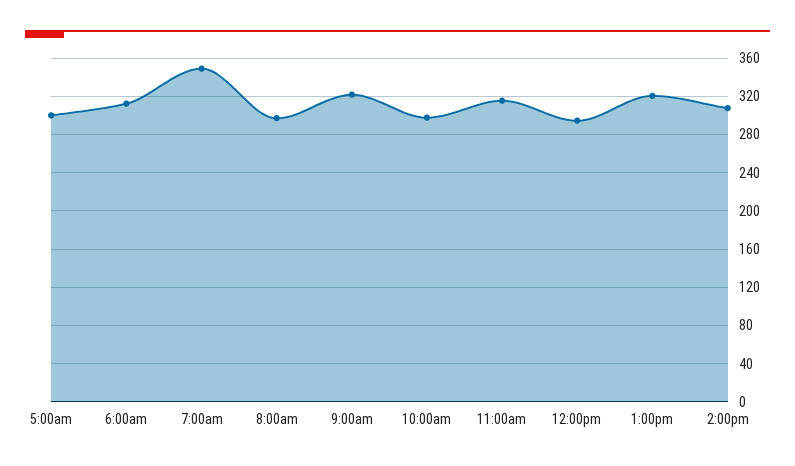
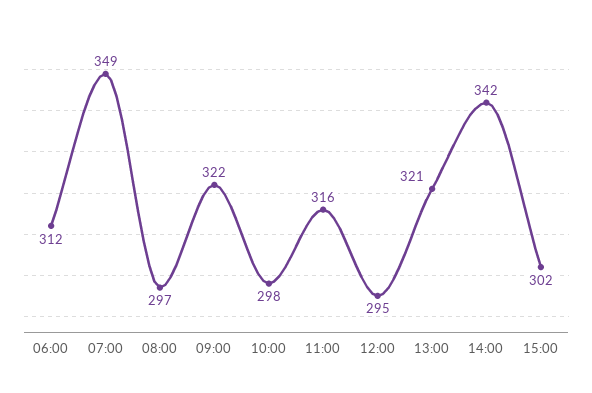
5:00am: 300 -> none
2:00pm: 310 -> 342
15:00: none -> 302

